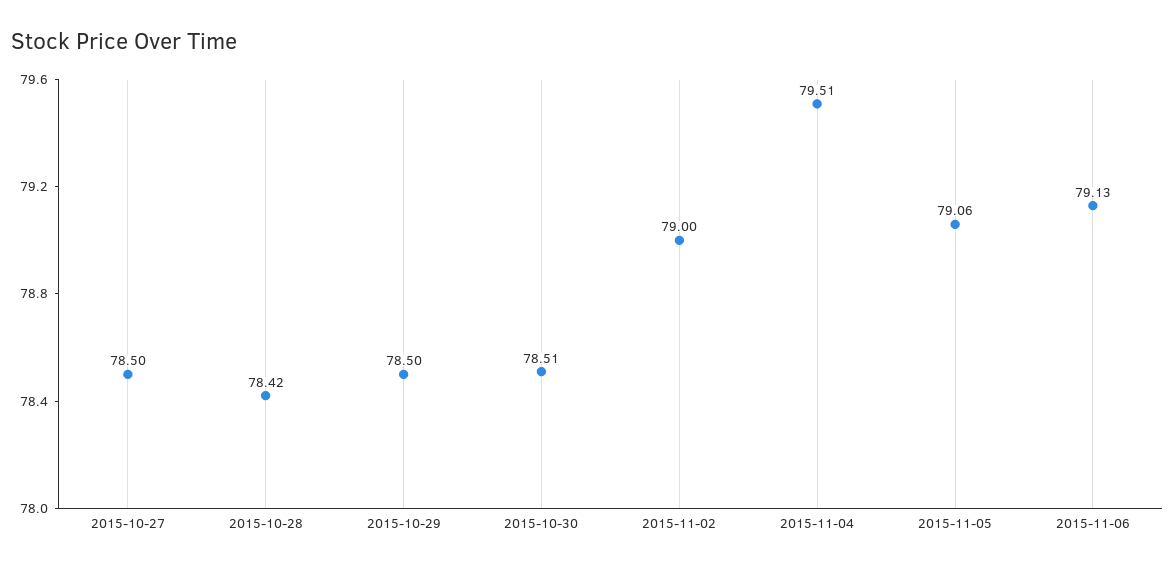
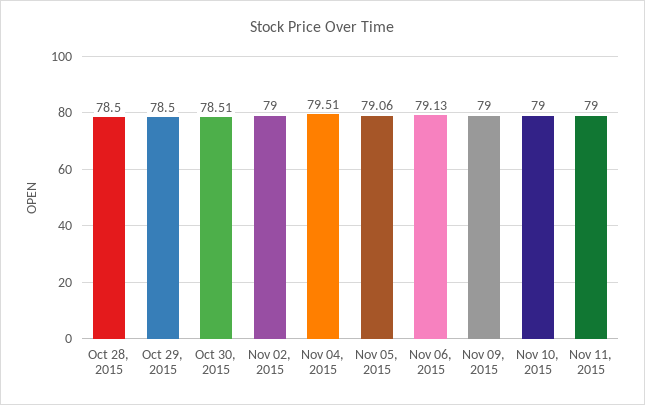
2015-10-27: 78.5 -> none
2015-10-28: 78.42 -> 78.5
Nov 09, 2015: none -> 79
Nov 10, 2015: none -> 79
Nov 11, 2015: none -> 79

